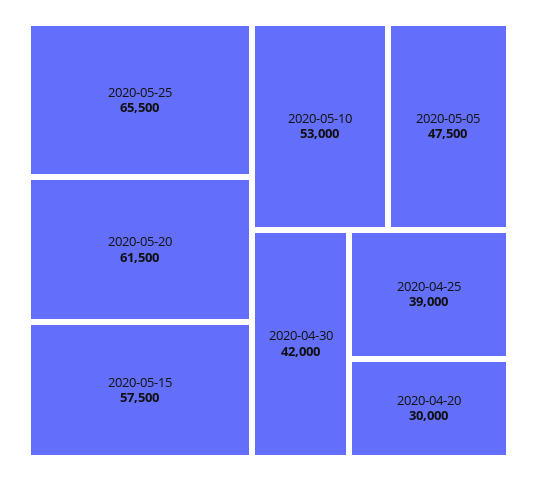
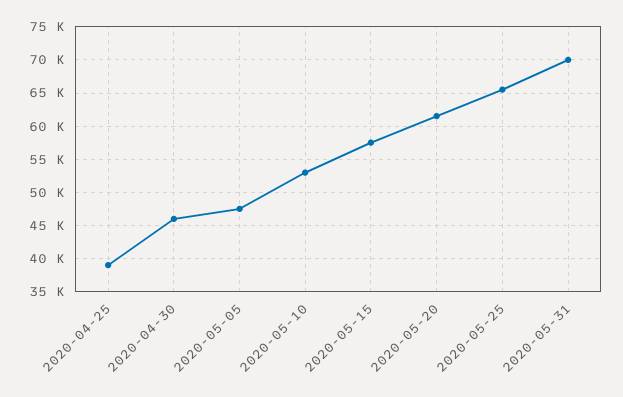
2020-04-30: 42000 -> 46000
2020-04-20: 30000 -> none
2020-05-31: none -> 70000

